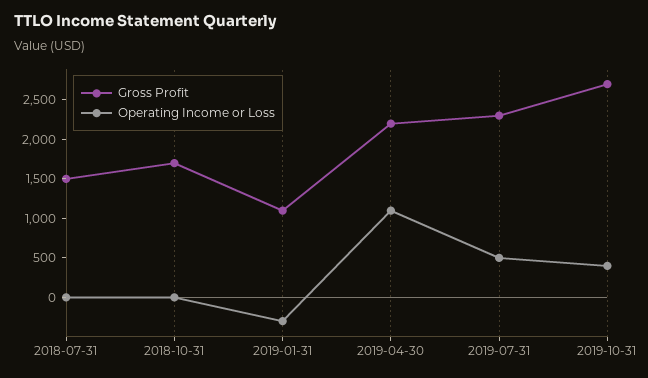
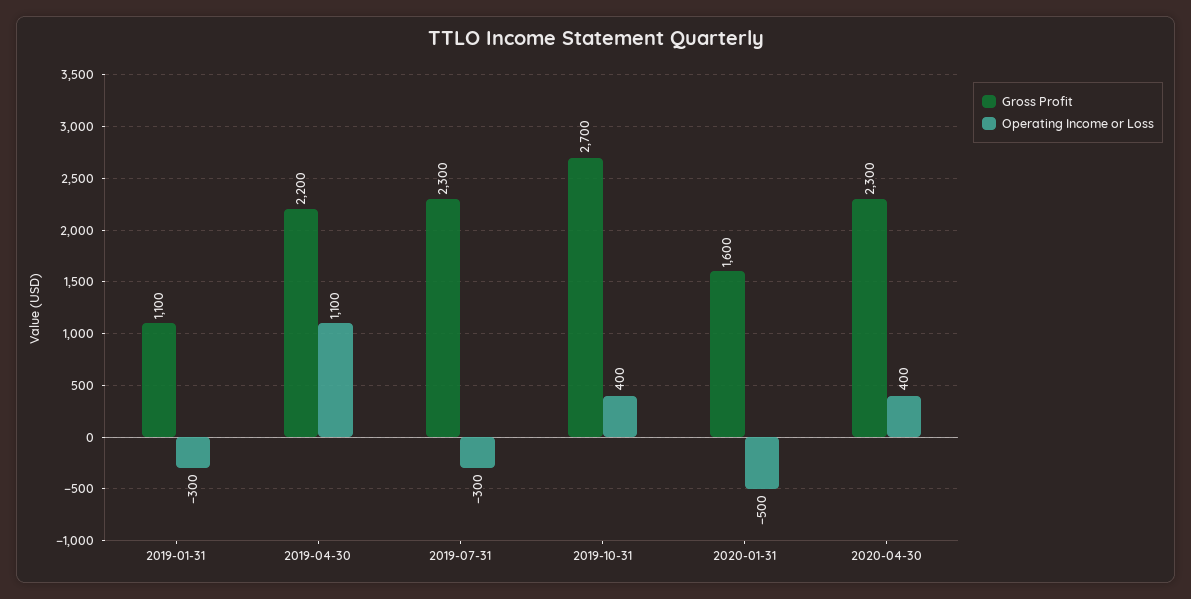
Gross Profit, 2018-07-31: 1500 -> none
Operating Income or Loss, 2018-07-31: 0 -> none
Gross Profit, 2018-10-31: 1750 -> none
Operating Income or Loss, 2018-10-31: 0 -> none
Operating Income or Loss, 2019-07-31: 500 -> -300
Gross Profit, 2020-01-31: none -> 1600
Operating Income or Loss, 2020-01-31: none -> -500
Gross Profit, 2020-04-30: none -> 2300
Operating Income or Loss, 2020-04-30: none -> 400

